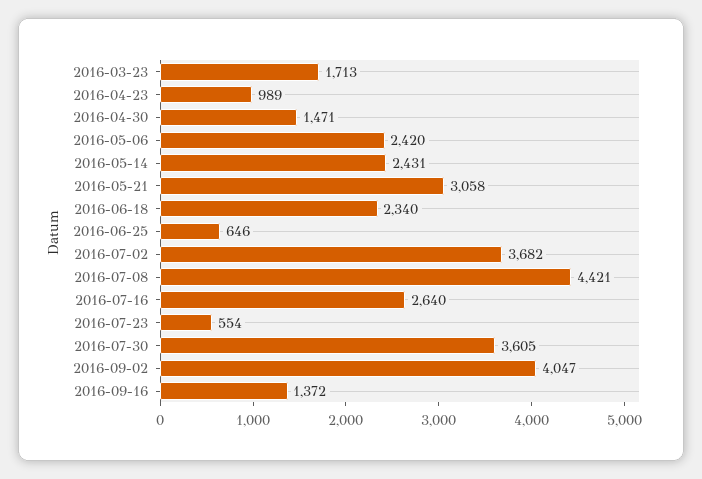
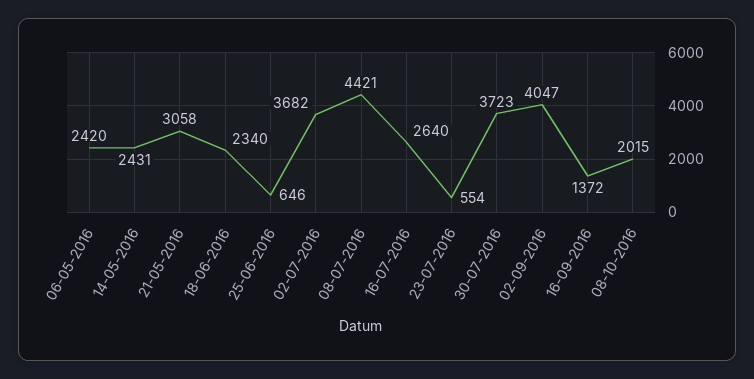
2016-03-23: 1713 -> none
2016-04-23: 989 -> none
2016-04-30: 1471 -> none
2016-07-30: 3605 -> 3723
08-10-2016: none -> 2015

